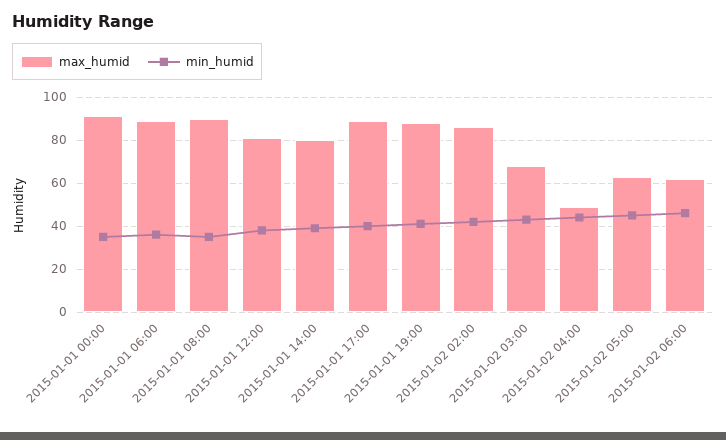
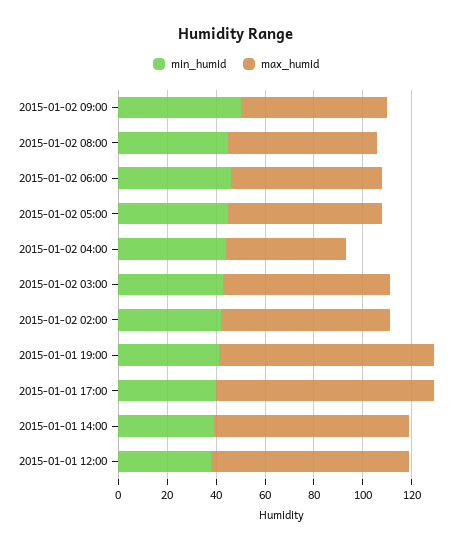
max_humid, 2015-01-01 00:00: 90 -> none
min_humid, 2015-01-01 00:00: 35 -> none
max_humid, 2015-01-01 06:00: 90 -> none
min_humid, 2015-01-01 06:00: 35 -> none
max_humid, 2015-01-01 08:00: 90 -> none
min_humid, 2015-01-01 08:00: 35 -> none
max_humid, 2015-01-02 02:00: 85 -> 70
min_humid, 2015-01-02 09:00: none -> 50
max_humid, 2015-01-02 09:00: none -> 60
min_humid, 2015-01-02 08:00: none -> 45
max_humid, 2015-01-02 08:00: none -> 60

